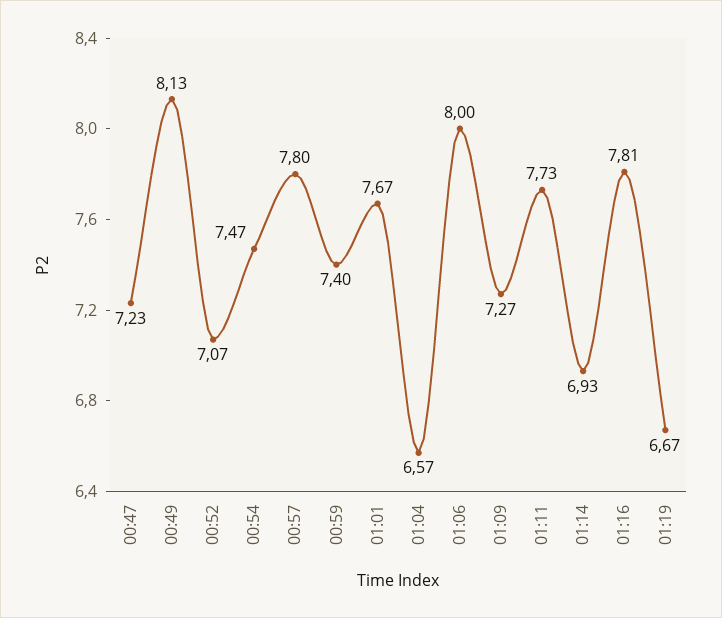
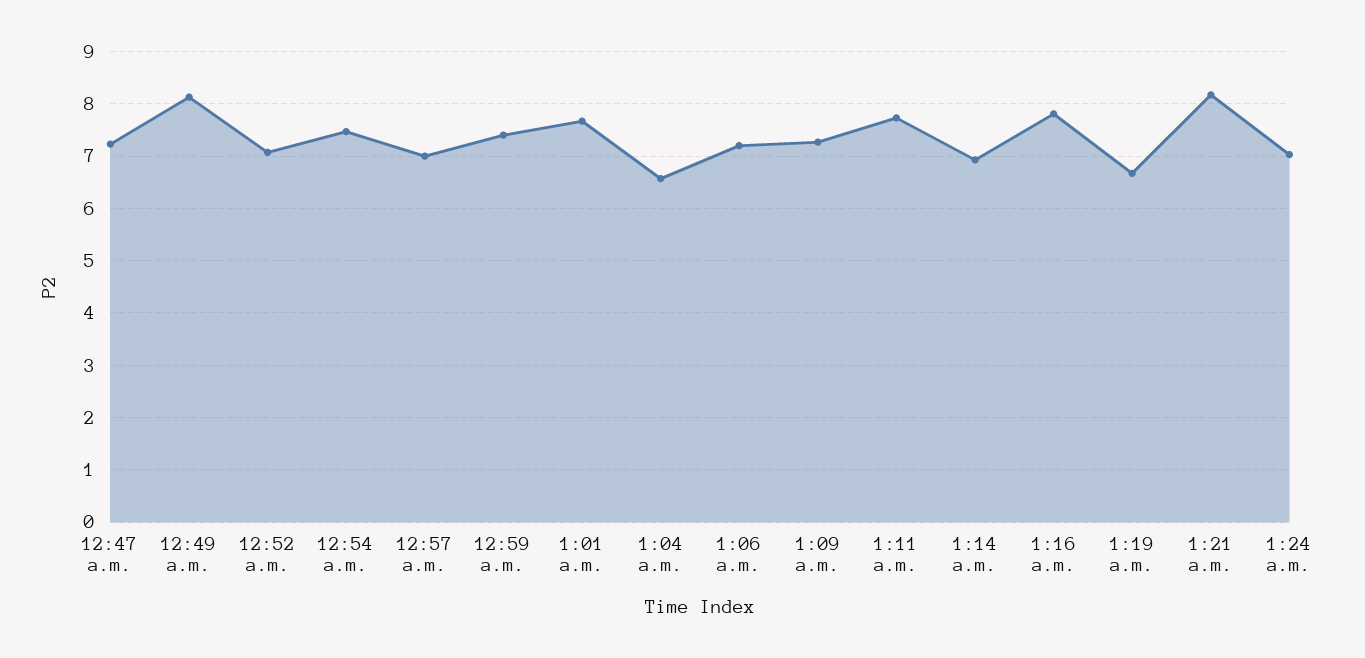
00:57: 7.8 -> 7
01:06: 8 -> 7.2
1:21 a.m.: none -> 8.2
1:24 a.m.: none -> 7

